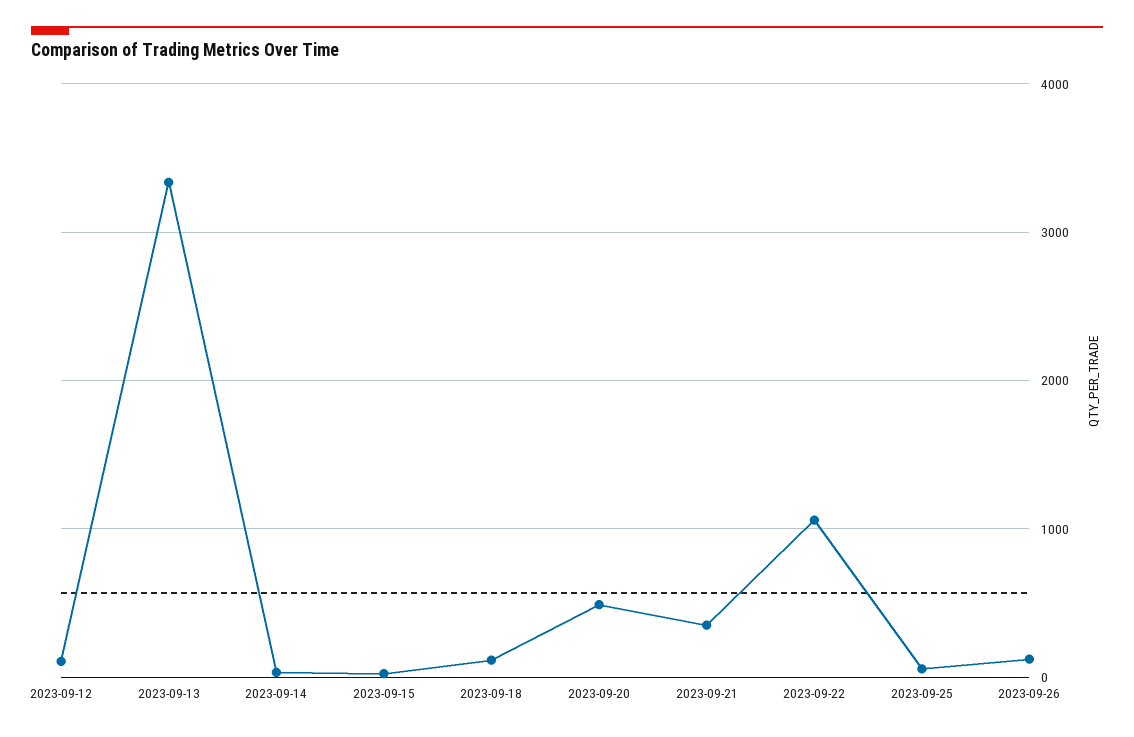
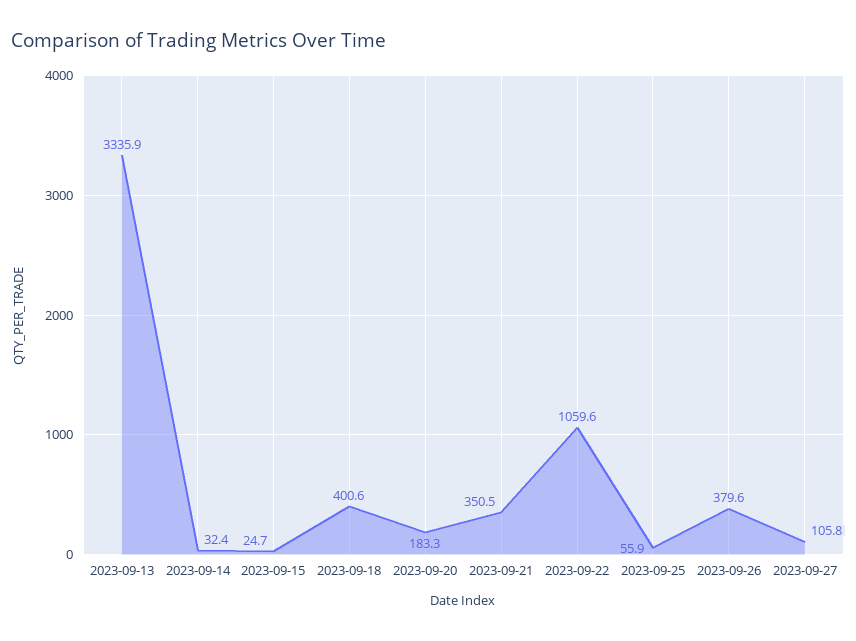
2023-09-12: 100 -> none
2023-09-18: 100 -> 400.6
2023-09-20: 500 -> 183.3
2023-09-26: 100 -> 379.6
2023-09-27: none -> 105.8

